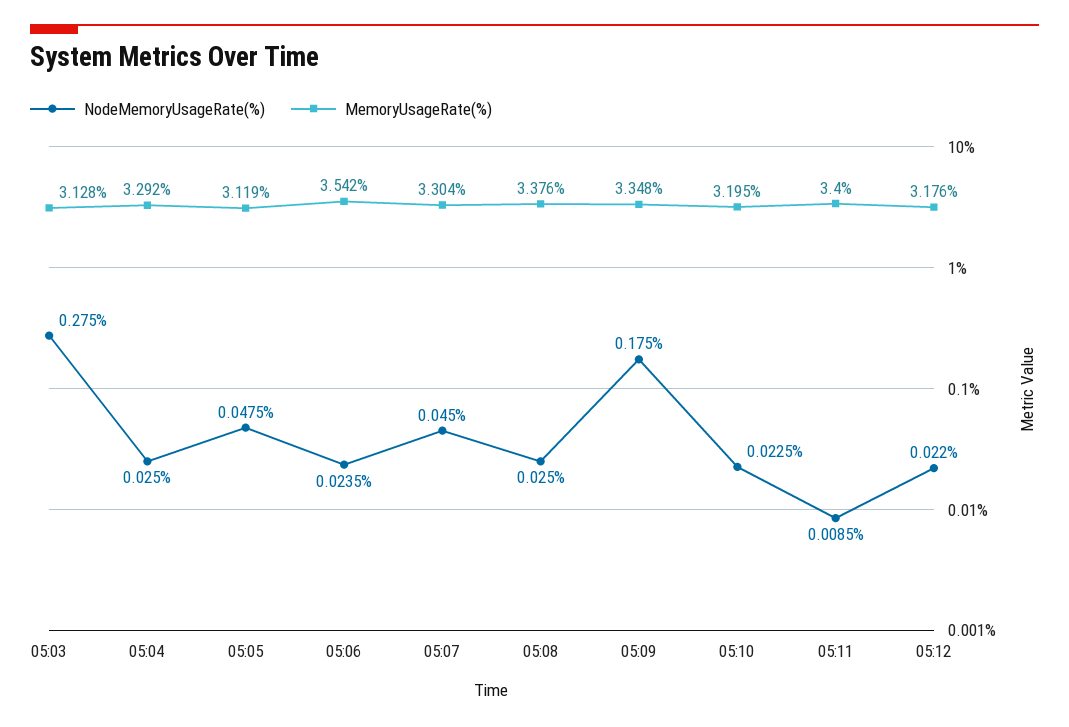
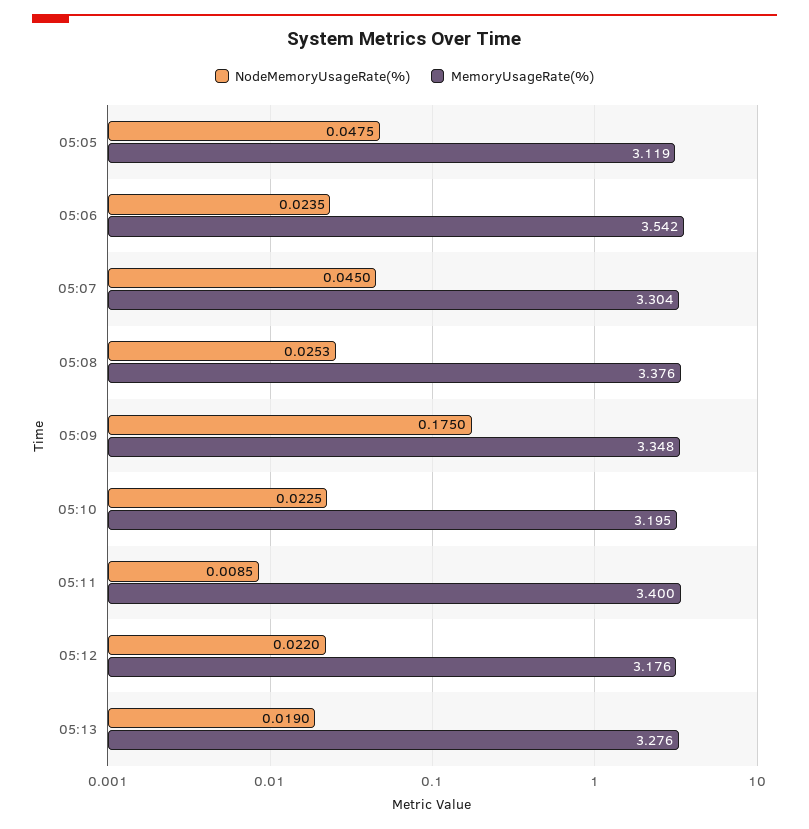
NodeMemoryUsageRate(%), 05:03: 0.275 -> none
MemoryUsageRate(%), 05:03: 3.128 -> none
NodeMemoryUsageRate(%), 05:04: 0.025 -> none
MemoryUsageRate(%), 05:04: 3.292 -> none
NodeMemoryUsageRate(%), 05:08: 0.025 -> 0.0253
NodeMemoryUsageRate(%), 05:13: none -> 0.019
MemoryUsageRate(%), 05:13: none -> 3.276

